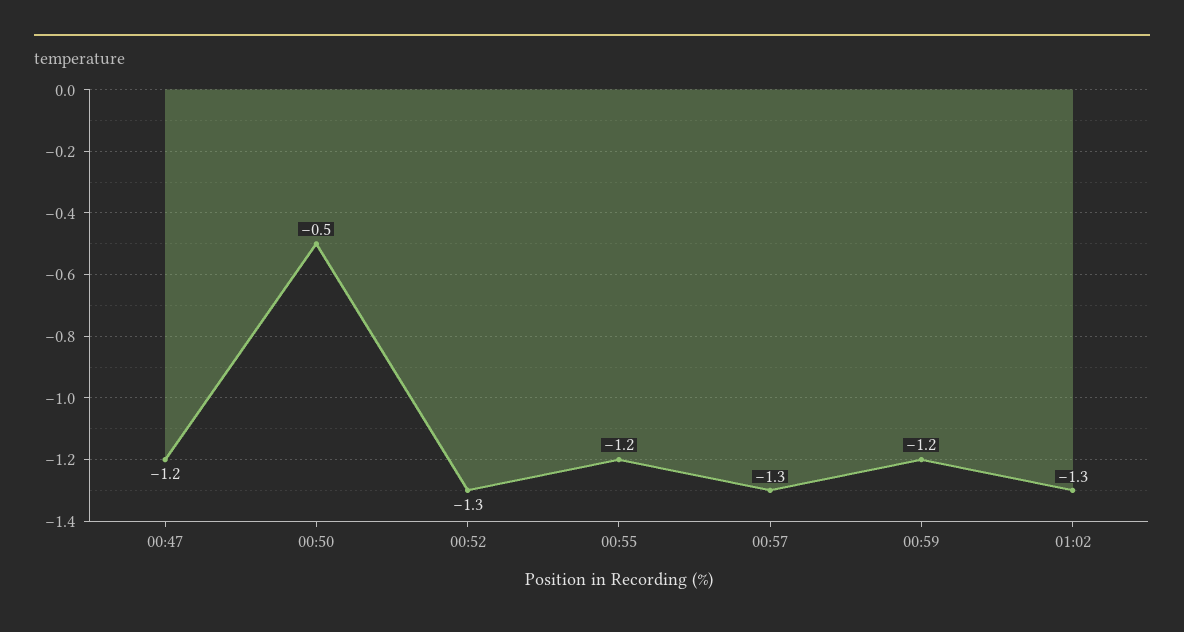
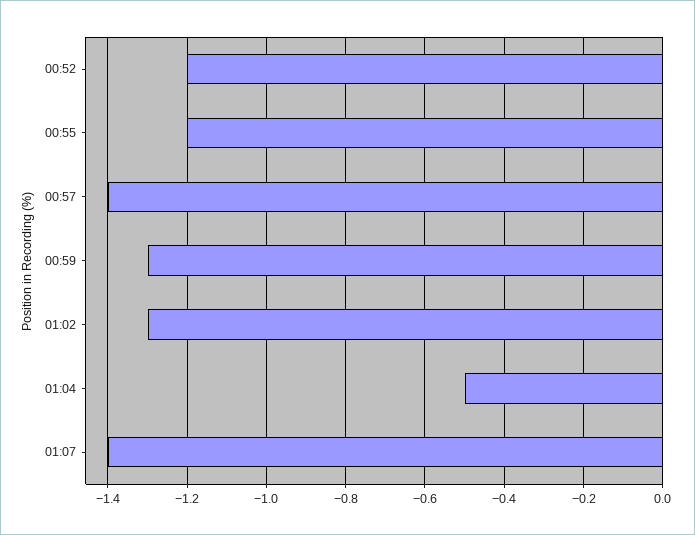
00:47: -1.2 -> none
00:50: -0.5 -> none
00:52: -1.3 -> -1.2
00:57: -1.3 -> -1.4
00:59: -1.2 -> -1.3
01:04: none -> -0.5
01:07: none -> -1.4

